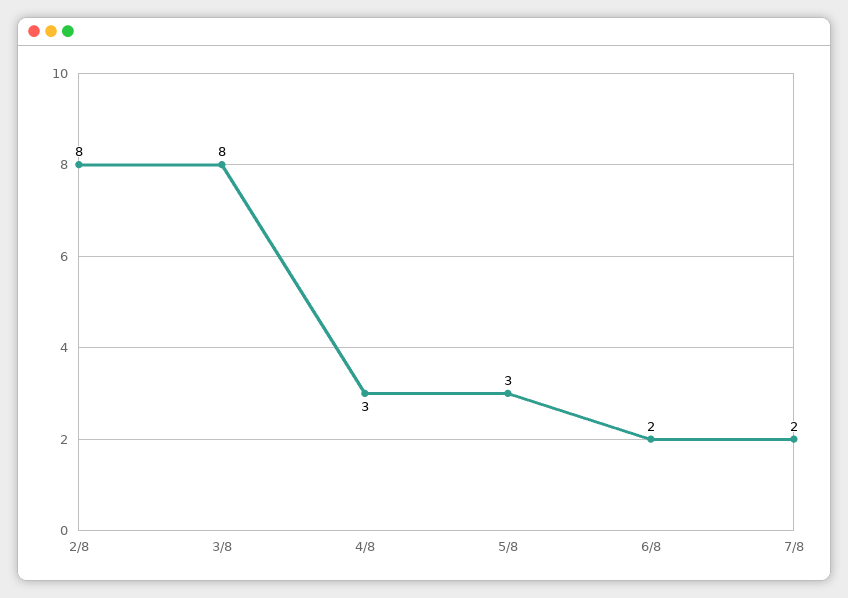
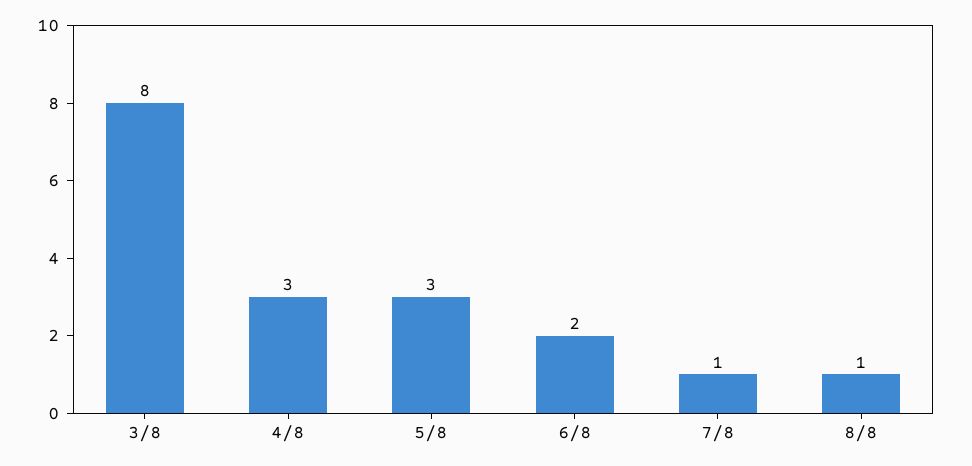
2/8: 8 -> none
7/8: 2 -> 1
8/8: none -> 1

